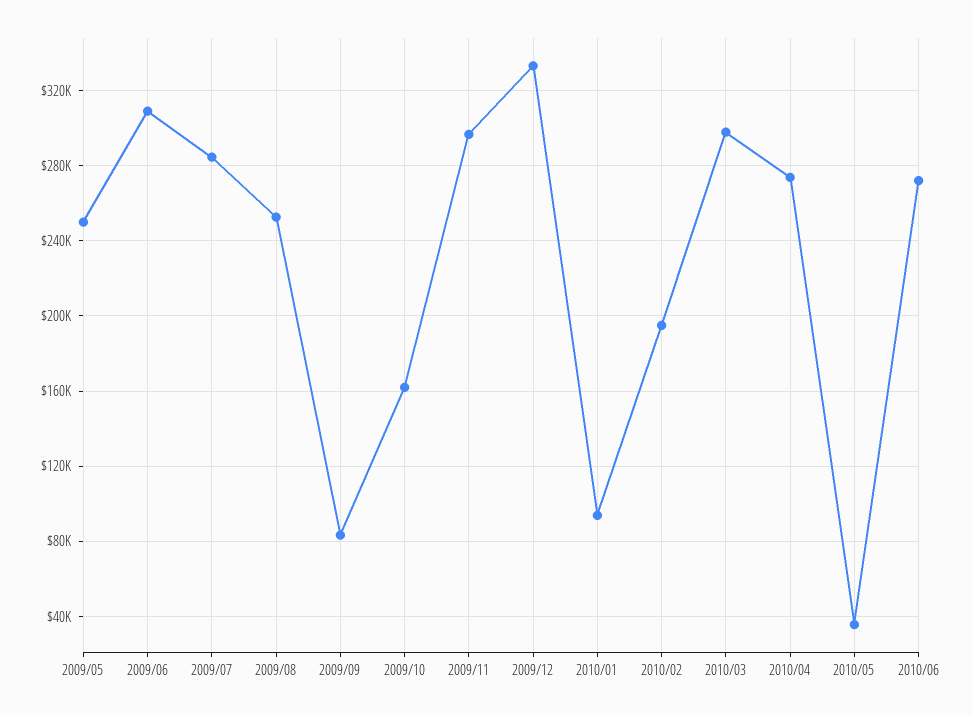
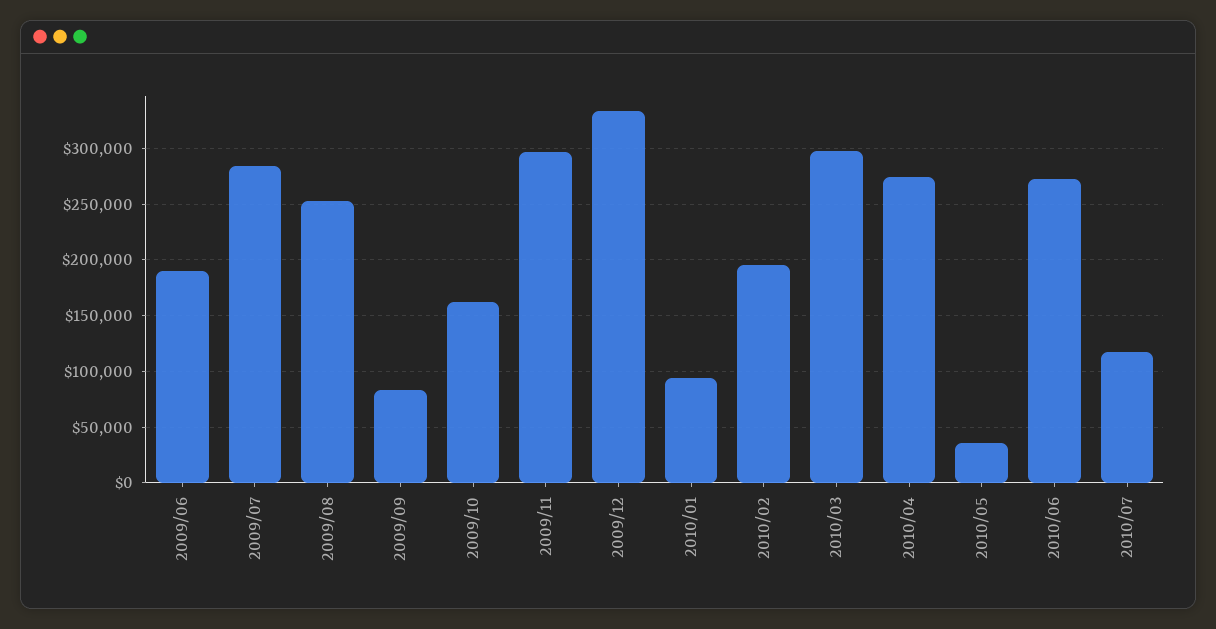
2009/05: 250000 -> none
2009/06: 310000 -> 190000
2010/07: none -> 120000

